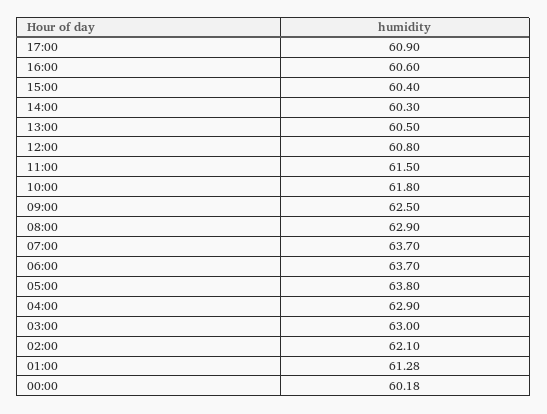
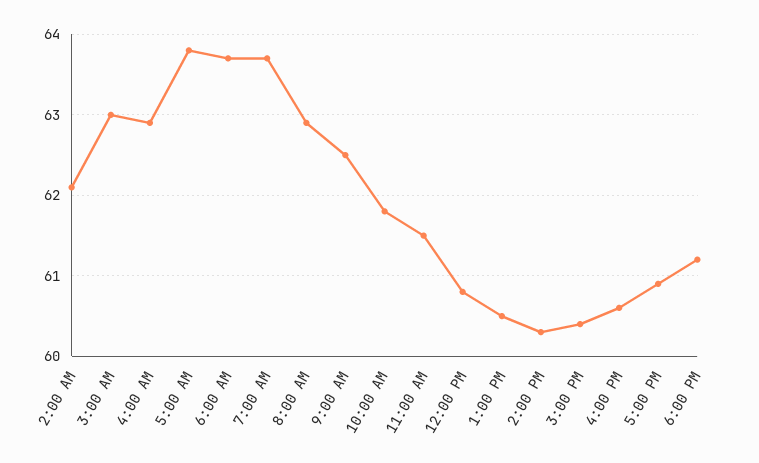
01:00: 61.28 -> none
00:00: 60.18 -> none
6:00 PM: none -> 61.2

